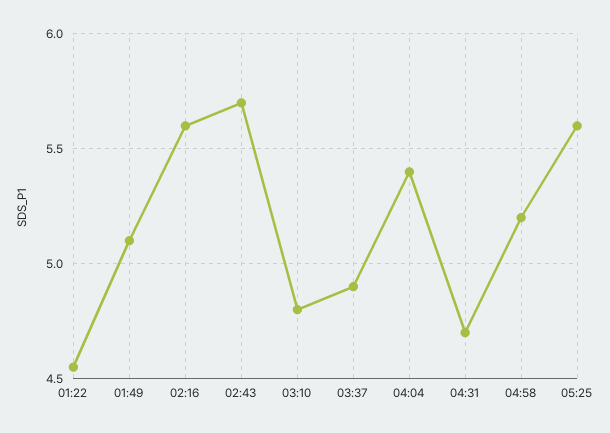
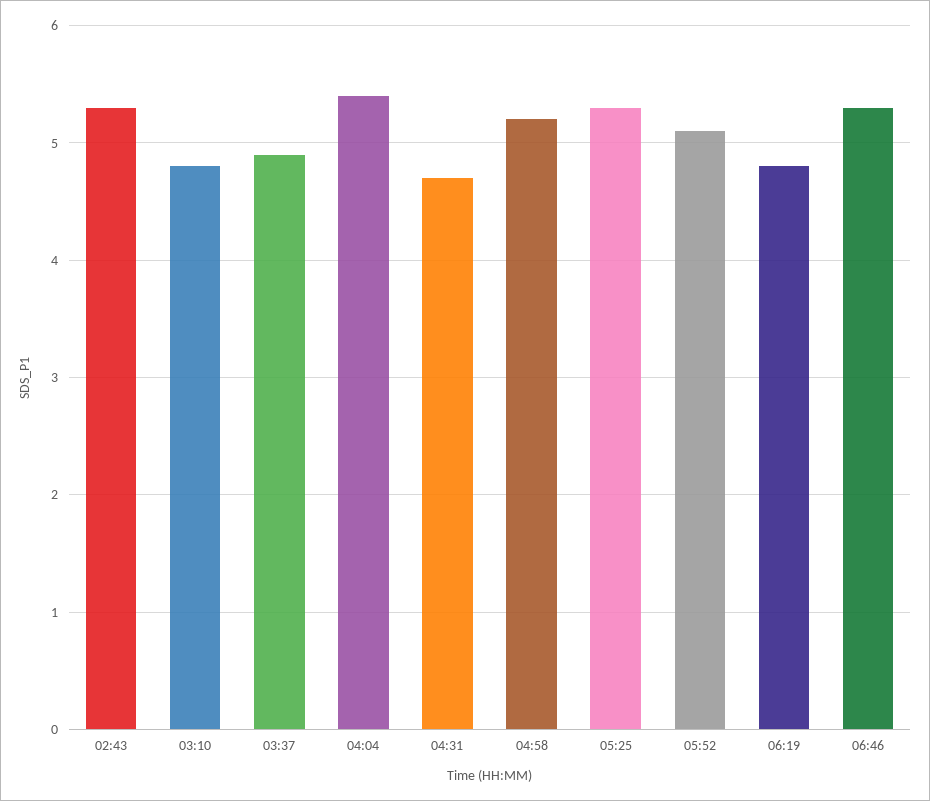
01:22: 4.55 -> none
01:49: 5.1 -> none
02:16: 5.6 -> none
02:43: 5.7 -> 5.3
05:25: 5.6 -> 5.3
05:52: none -> 5.1
06:19: none -> 4.8
06:46: none -> 5.3

